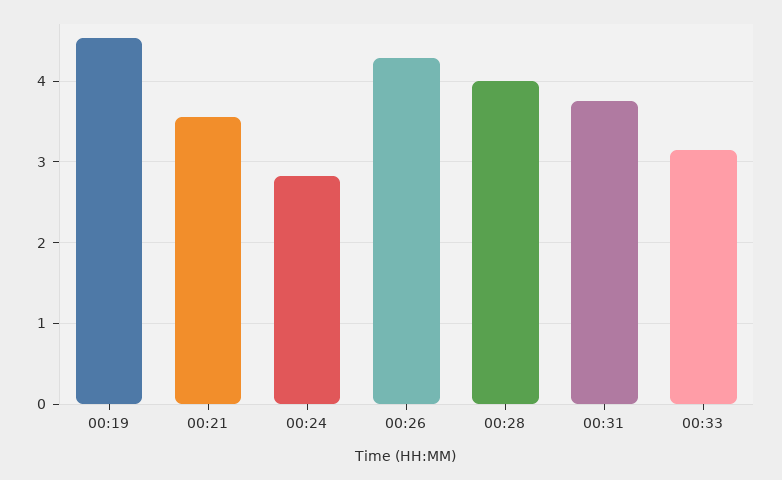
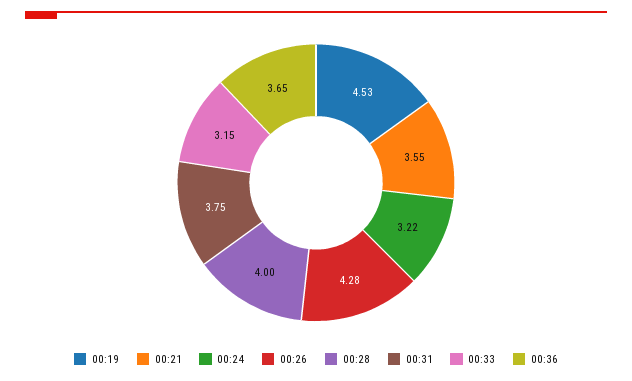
00:24: 2.8 -> 3.22
00:36: none -> 3.65

